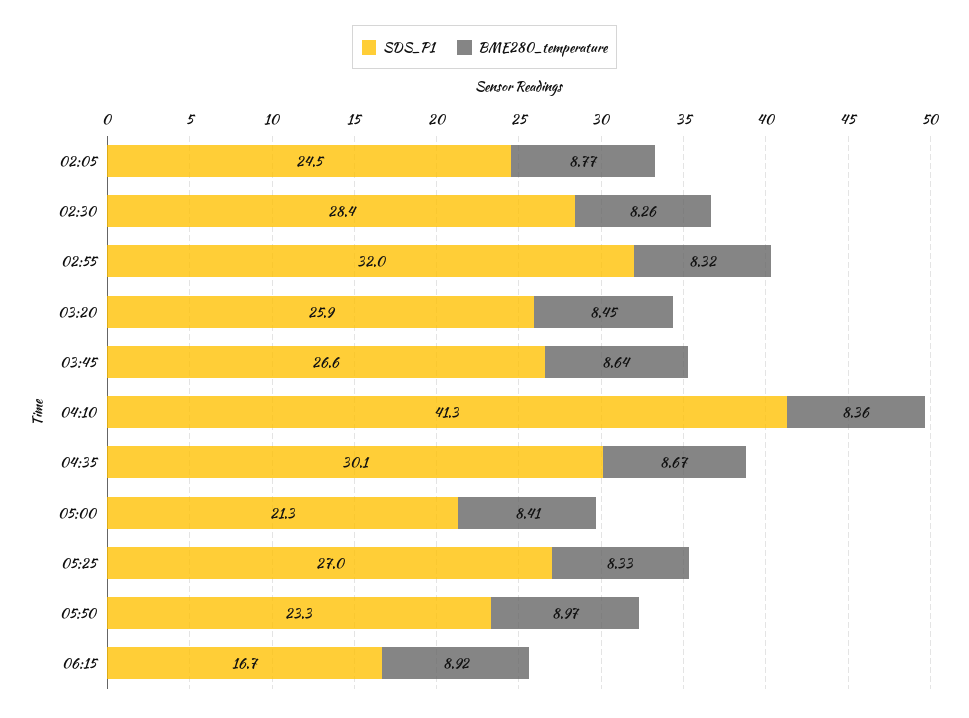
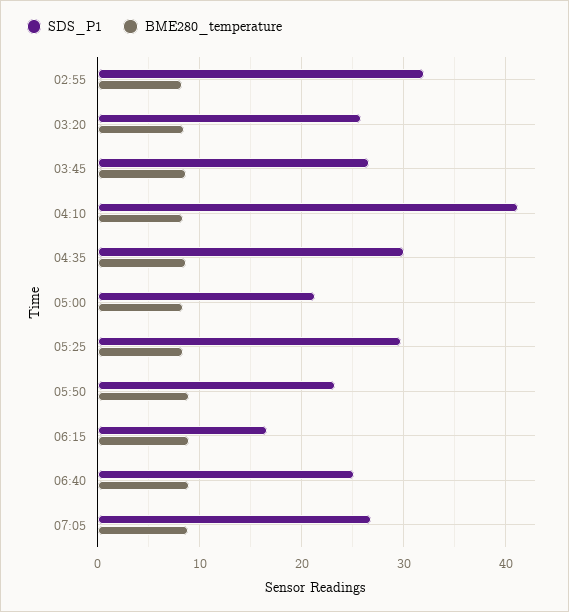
SDS_P1, 02:05: 24.5 -> none
BME280_temperature, 02:05: 8.77 -> none
SDS_P1, 02:30: 28.4 -> none
BME280_temperature, 02:30: 8.26 -> none
SDS_P1, 05:25: 27 -> 30
SDS_P1, 06:40: none -> 25
BME280_temperature, 06:40: none -> 9
SDS_P1, 07:05: none -> 27
BME280_temperature, 07:05: none -> 9

